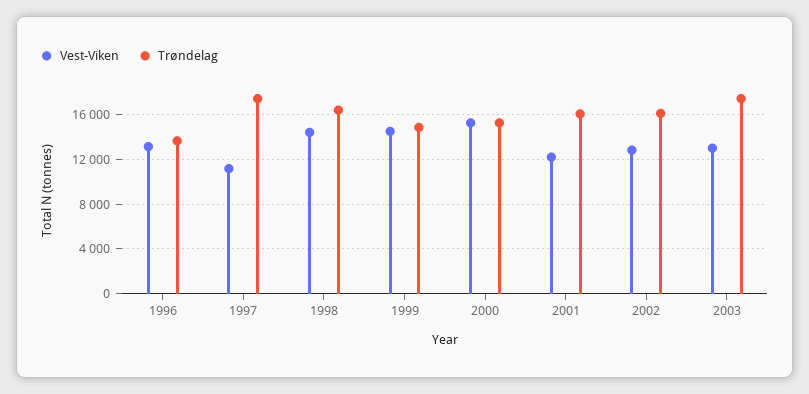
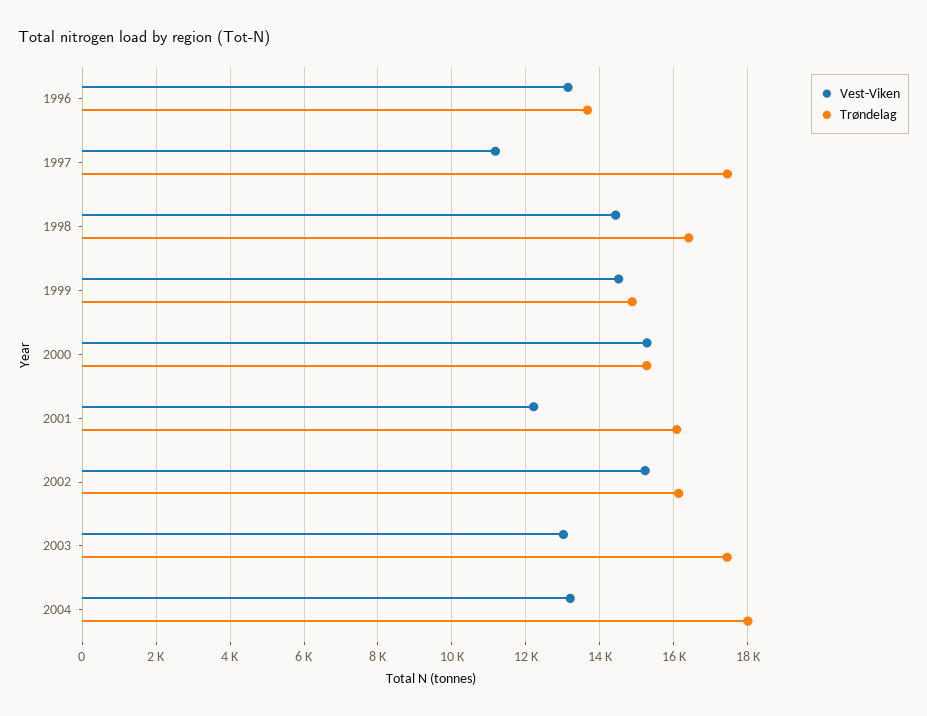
Vest-Viken, 2002: 13000 -> 15200
Vest-Viken, 2004: none -> 13200
Trøndelag, 2004: none -> 18000

